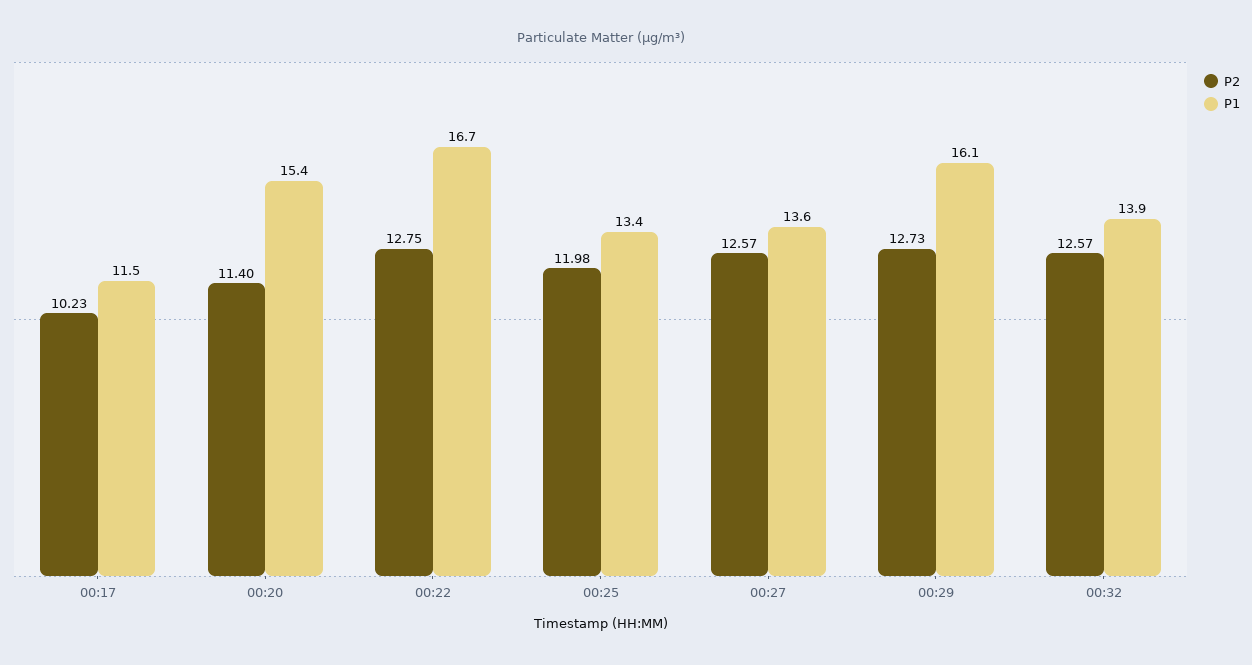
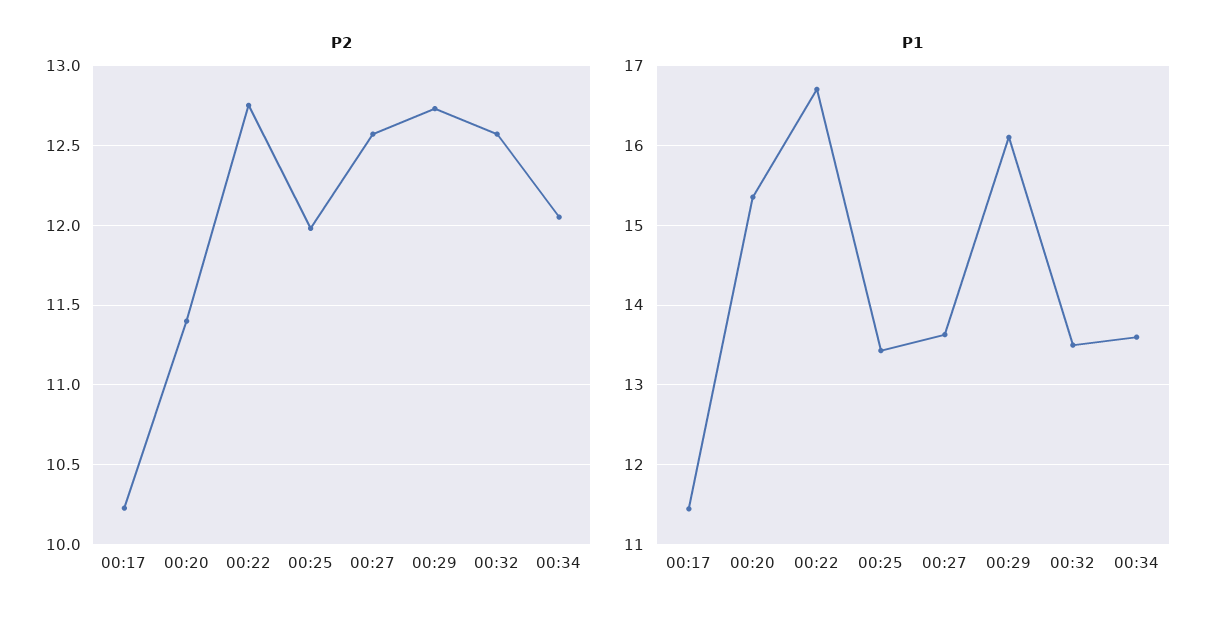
P1, 00:32: 13.9 -> 13.5
P2, 00:34: none -> 12.05
P1, 00:34: none -> 13.6

